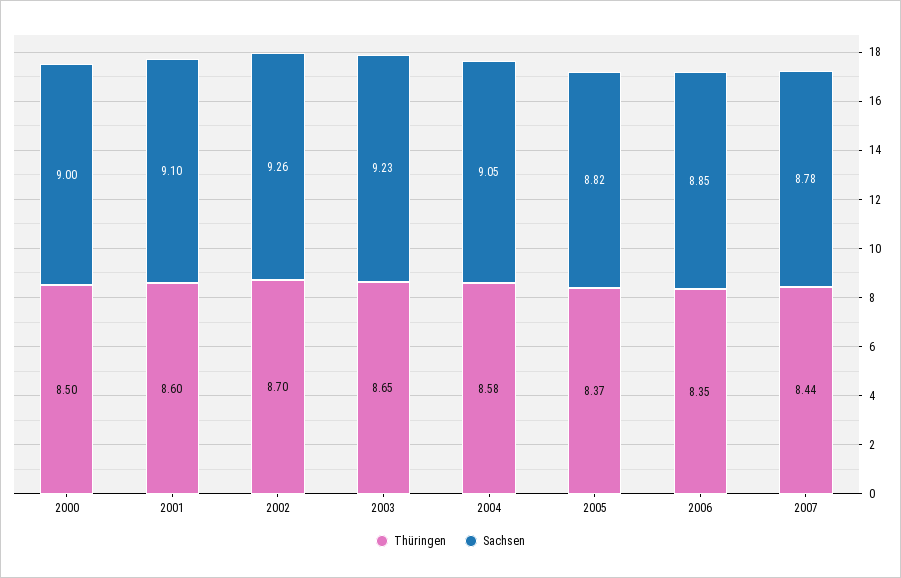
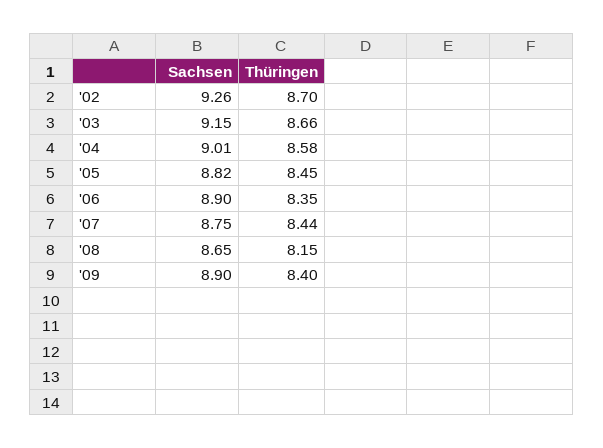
Thüringen, 2000: 8.5 -> none
Sachsen, 2000: 9 -> none
Thüringen, 2001: 8.6 -> none
Sachsen, 2001: 9.1 -> none
Thüringen, 2003: 8.65 -> 8.66
Sachsen, 2003: 9.23 -> 9.15
Sachsen, 2004: 9.05 -> 9.01
Thüringen, 2005: 8.37 -> 8.45
Sachsen, 2006: 8.85 -> 8.9
Sachsen, 2007: 8.78 -> 8.75
Sachsen, '08: none -> 8.65
Thüringen, '08: none -> 8.15
Sachsen, '09: none -> 8.9
Thüringen, '09: none -> 8.4

